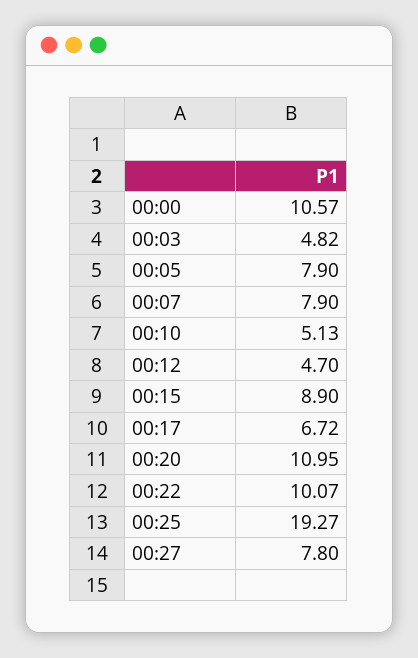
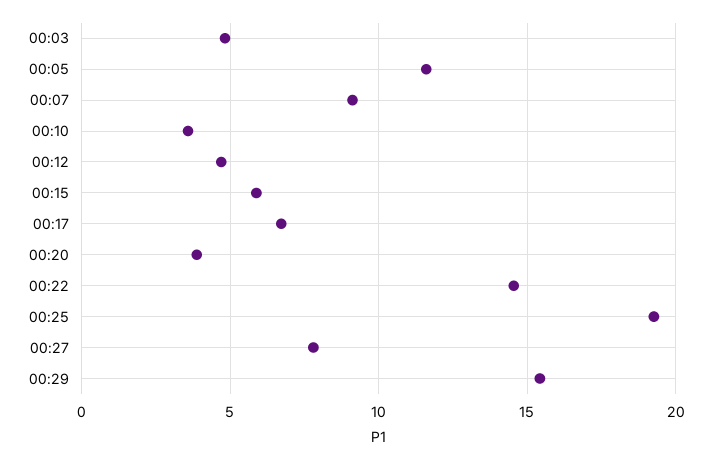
00:00: 10.57 -> none
00:05: 7.9 -> 11.5
00:07: 7.9 -> 9
00:10: 5.13 -> 3.5
00:15: 8.9 -> 6
00:20: 10.95 -> 4
00:22: 10.07 -> 14.5
00:29: none -> 15.5

